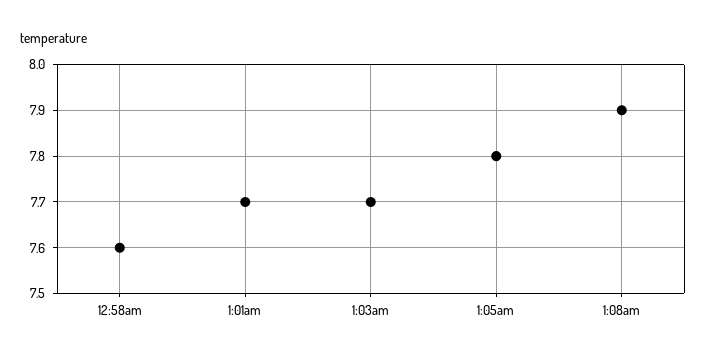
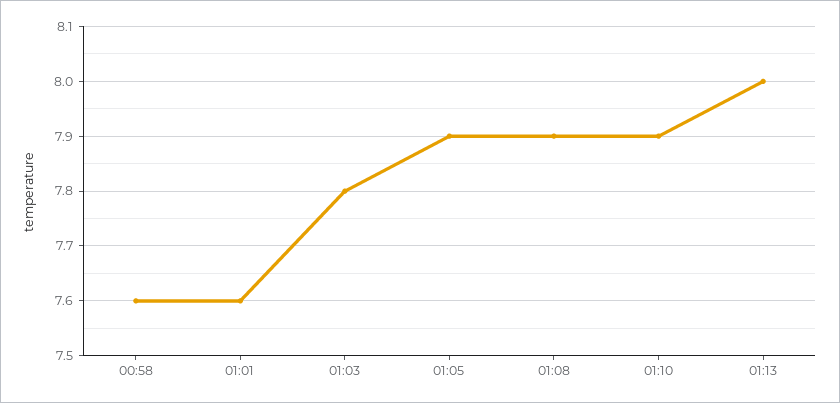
1:01am: 7.7 -> 7.6
1:03am: 7.7 -> 7.8
1:05am: 7.8 -> 7.9
01:10: none -> 7.9
01:13: none -> 8

